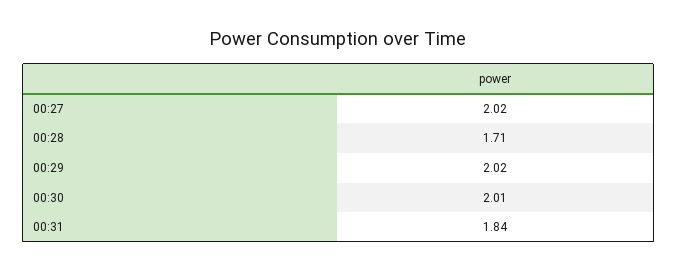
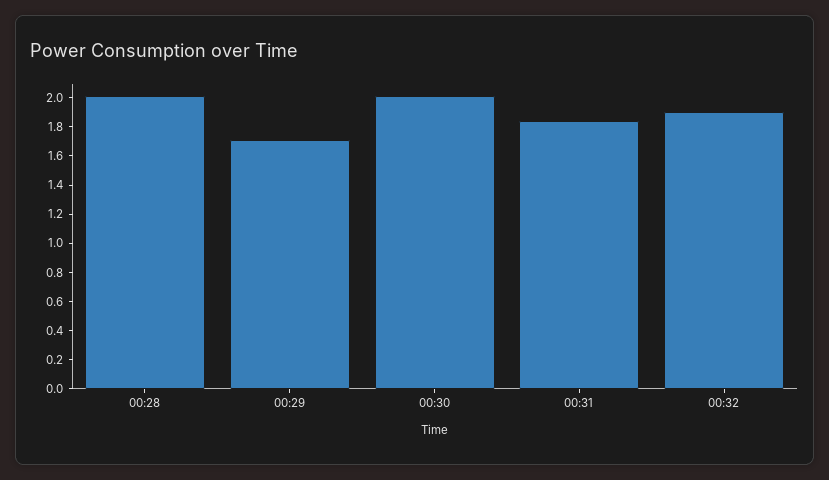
00:27: 2.02 -> none
00:28: 1.71 -> 2
00:29: 2.02 -> 1.7
00:32: none -> 1.9

